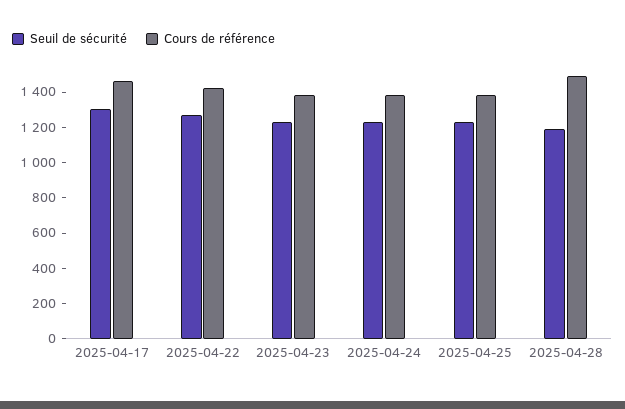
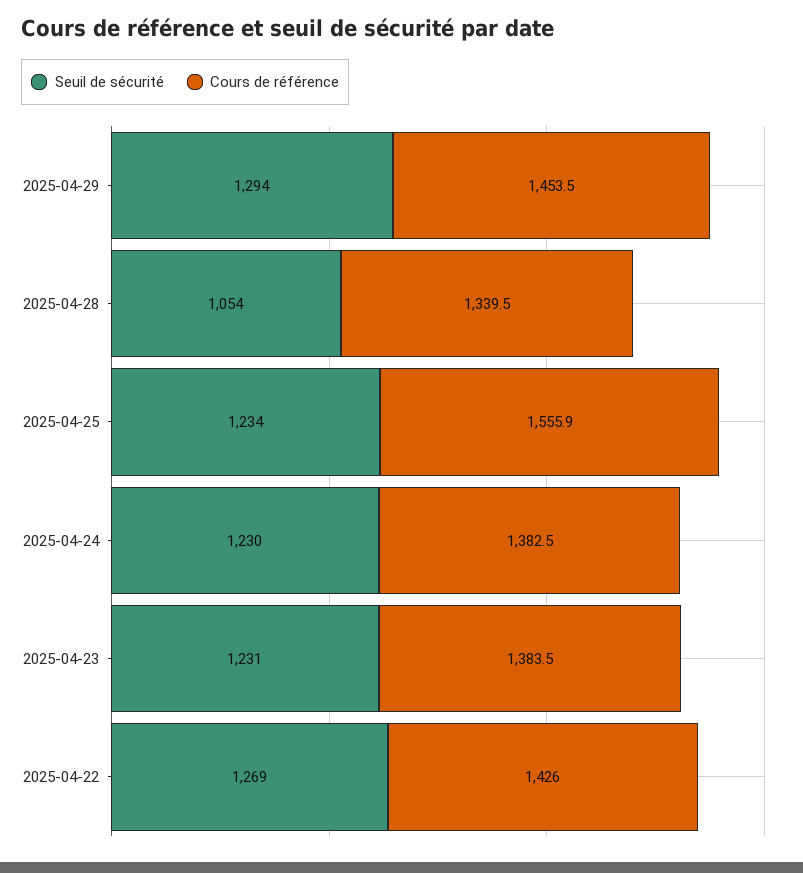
Seuil de sécurité, 2025-04-17: 1300 -> none
Cours de référence, 2025-04-17: 1450 -> none
Cours de référence, 2025-04-25: 1400 -> 1555.9
Seuil de sécurité, 2025-04-28: 1200 -> 1054
Cours de référence, 2025-04-28: 1500 -> 1339.5
Seuil de sécurité, 2025-04-29: none -> 1294
Cours de référence, 2025-04-29: none -> 1453.5

